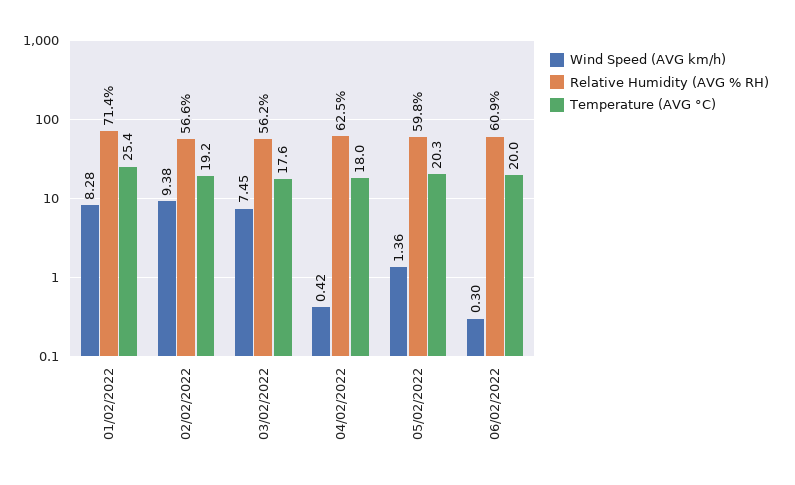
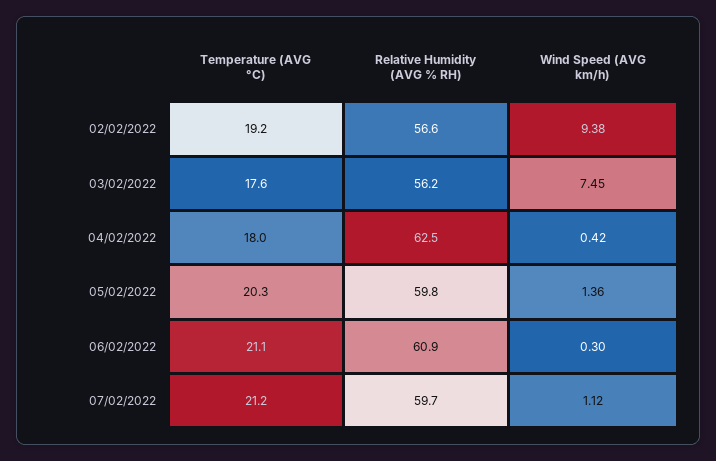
Wind Speed (AVG km/h), 01/02/2022: 8.28 -> none
Relative Humidity (AVG % RH), 01/02/2022: 71.4 -> none
Temperature (AVG °C), 01/02/2022: 25.4 -> none
Temperature (AVG °C), 06/02/2022: 20 -> 21.1
Temperature (AVG °C), 07/02/2022: none -> 21.2
Relative Humidity (AVG % RH), 07/02/2022: none -> 59.7
Wind Speed (AVG km/h), 07/02/2022: none -> 1.12

